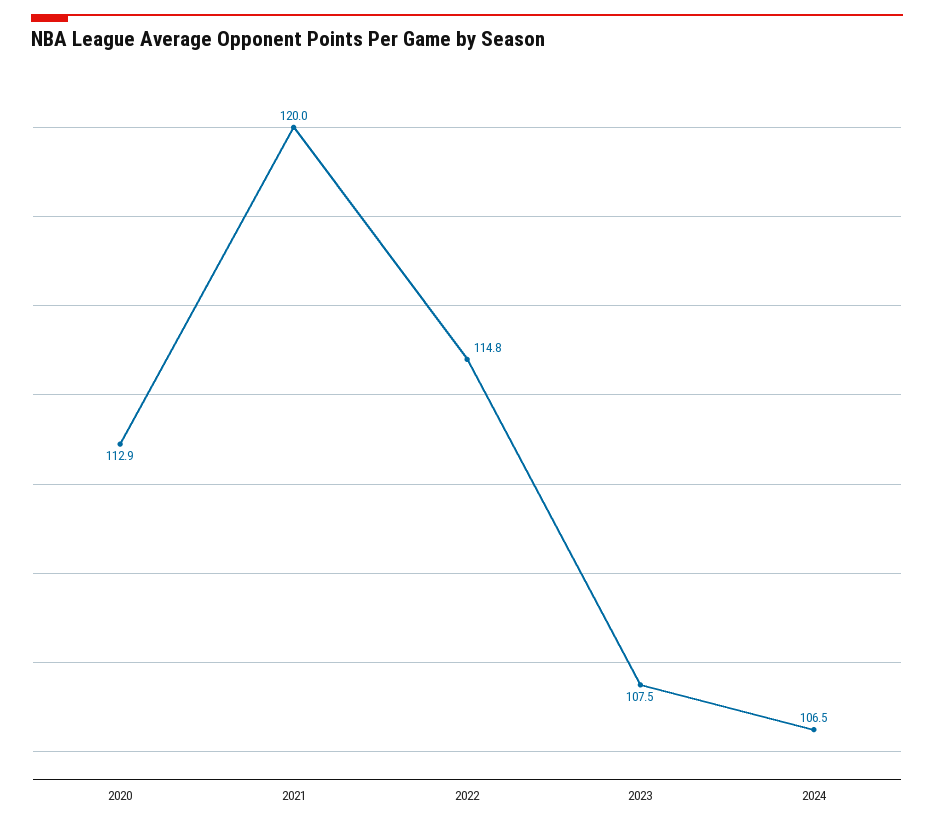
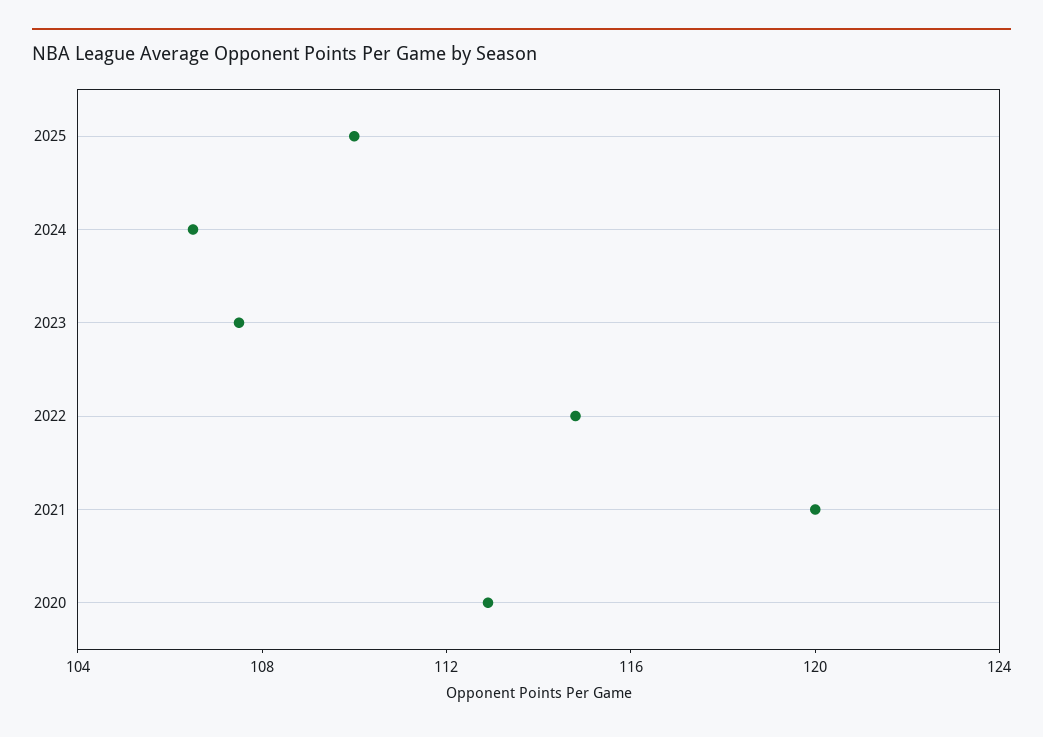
2025: none -> 110

